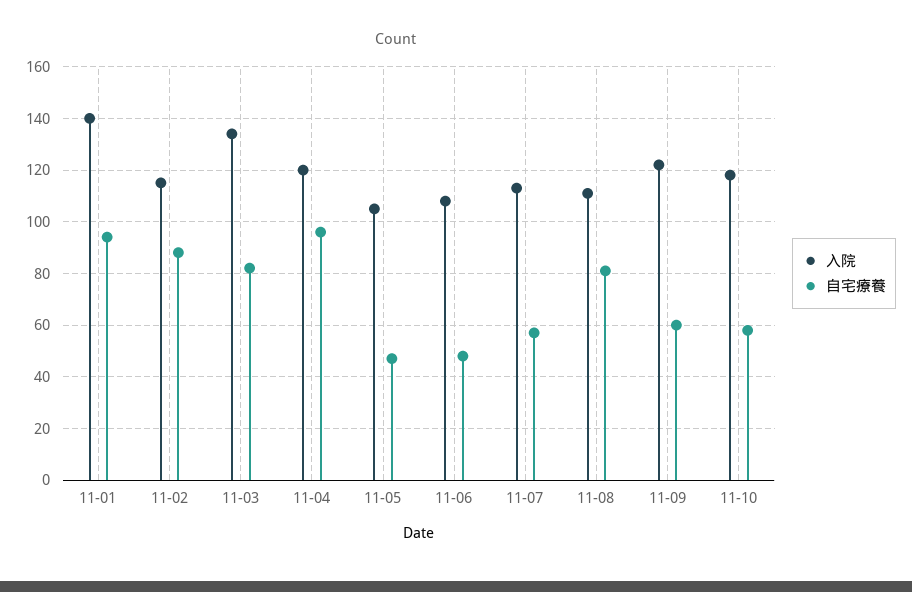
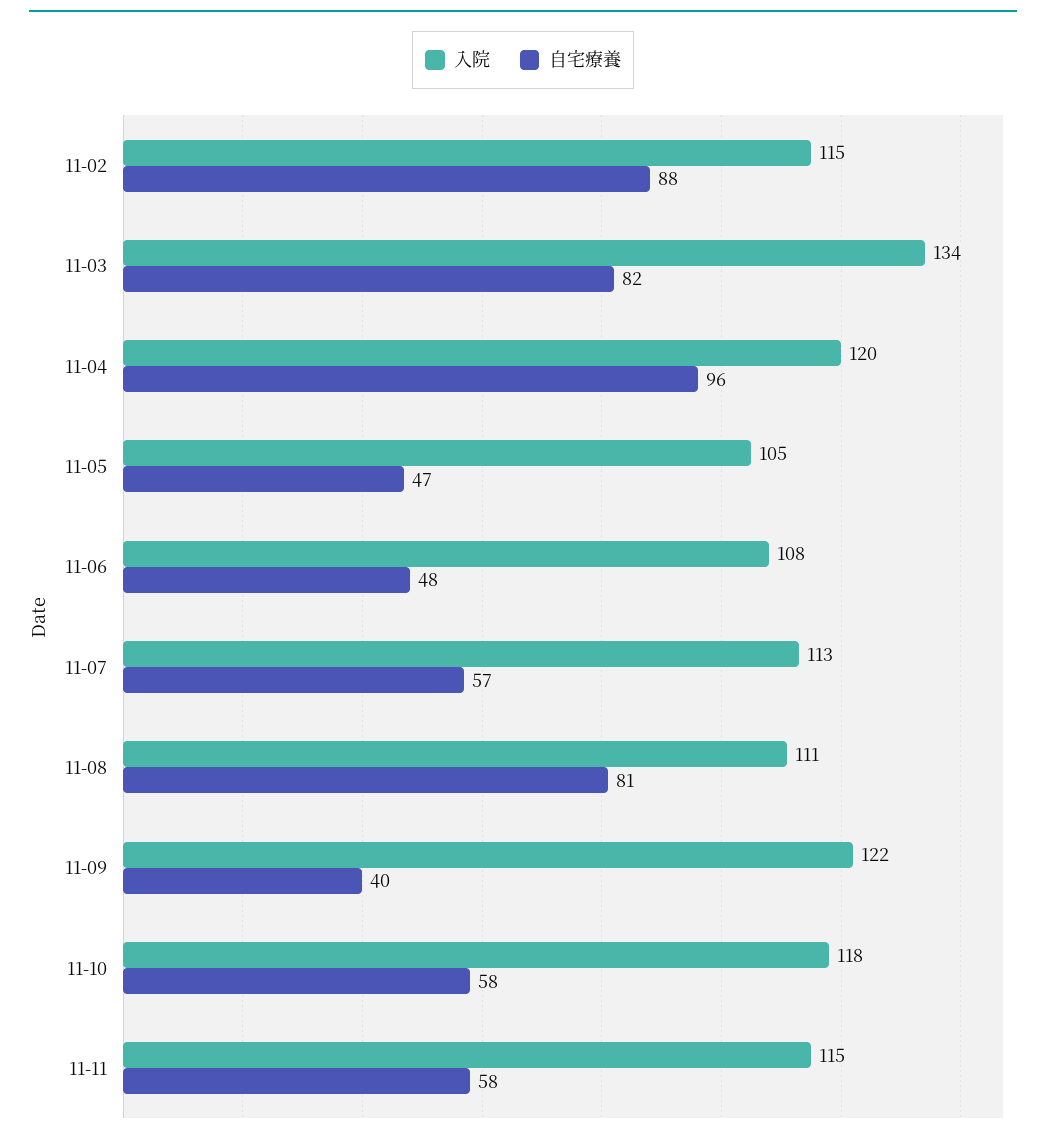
入院, 11-01: 140 -> none
自宅療養, 11-01: 95 -> none
自宅療養, 11-09: 60 -> 40
入院, 11-11: none -> 115
自宅療養, 11-11: none -> 58

